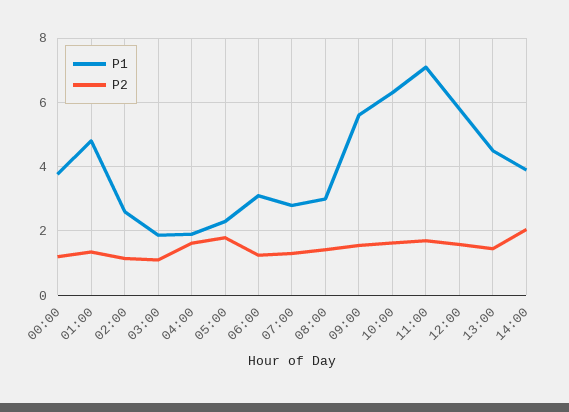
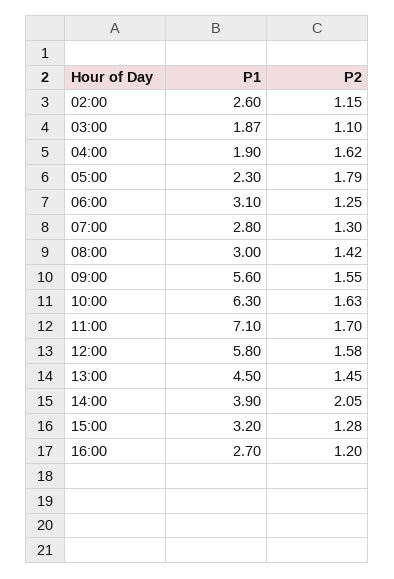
P1, 00:00: 3.8 -> none
P2, 00:00: 1.2 -> none
P1, 01:00: 4.8 -> none
P2, 01:00: 1.4 -> none
P1, 15:00: none -> 3.2
P2, 15:00: none -> 1.28
P1, 16:00: none -> 2.7
P2, 16:00: none -> 1.2

